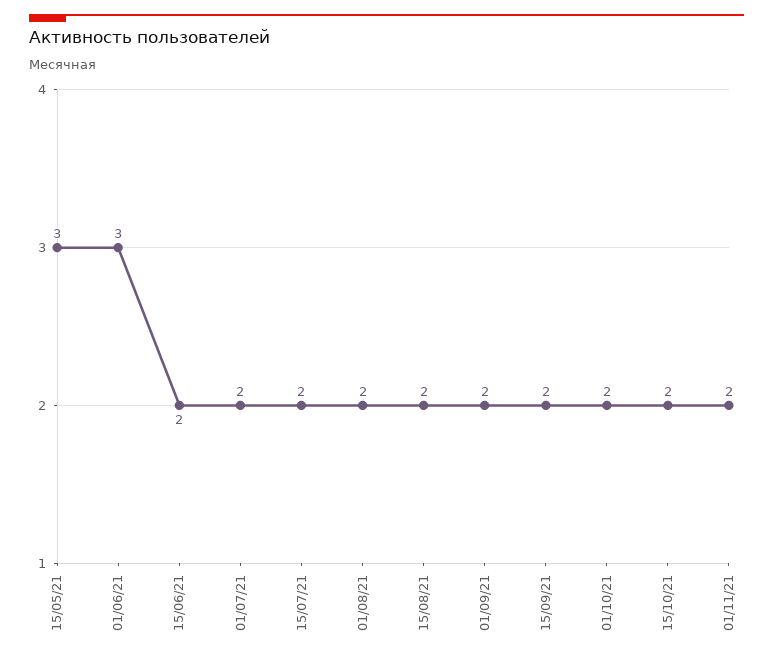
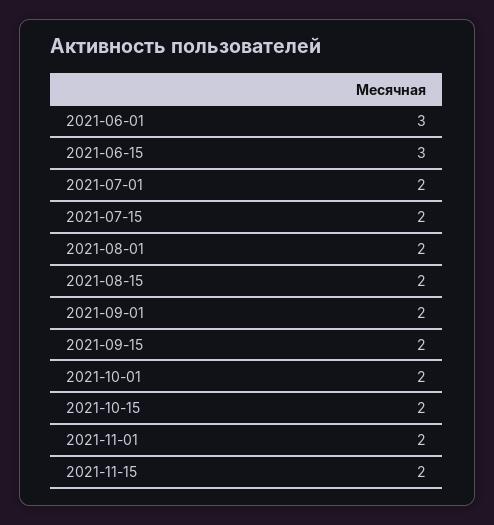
15/05/21: 3 -> none
15/06/21: 2 -> 3
2021-11-15: none -> 2

